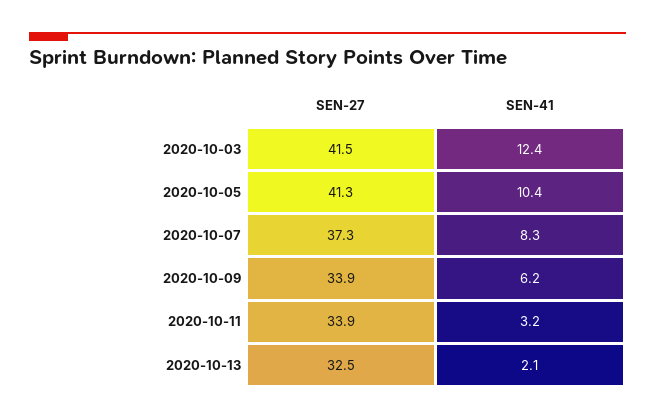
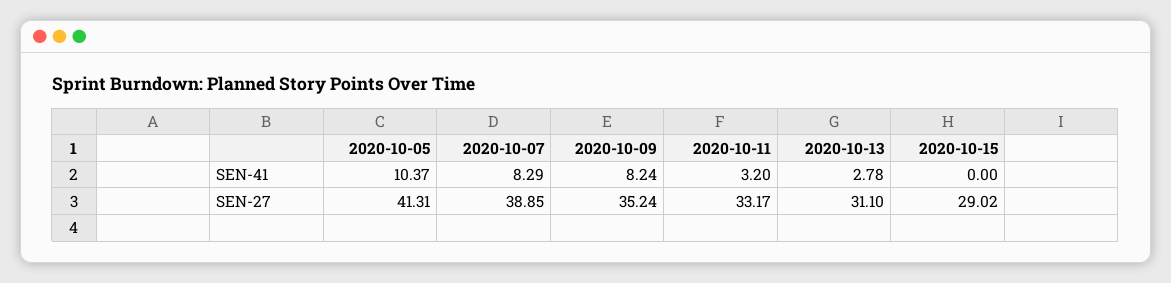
SEN-27, 2020-10-03: 41.5 -> none
SEN-41, 2020-10-03: 12.4 -> none
SEN-27, 2020-10-07: 37.3 -> 38.85
SEN-27, 2020-10-09: 33.9 -> 35.24
SEN-41, 2020-10-09: 6.2 -> 8.24
SEN-27, 2020-10-11: 33.9 -> 33.17
SEN-27, 2020-10-13: 32.5 -> 31.1
SEN-41, 2020-10-13: 2.1 -> 2.78
SEN-41, 2020-10-15: none -> 0
SEN-27, 2020-10-15: none -> 29.02

